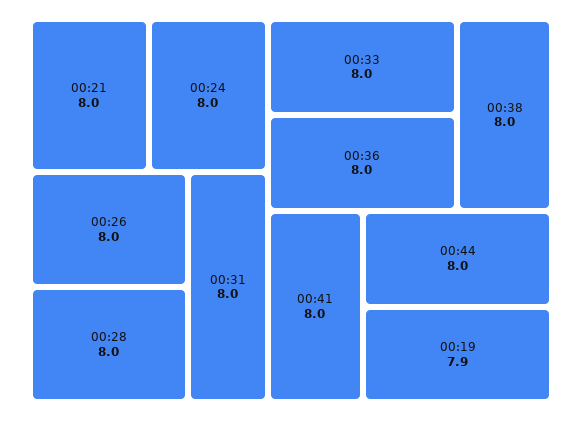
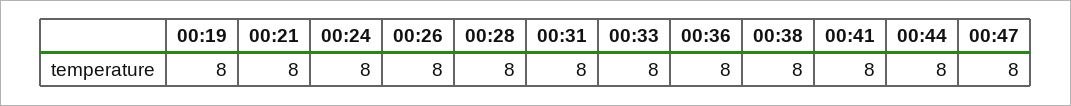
00:19: 7.9 -> 8
00:47: none -> 8

